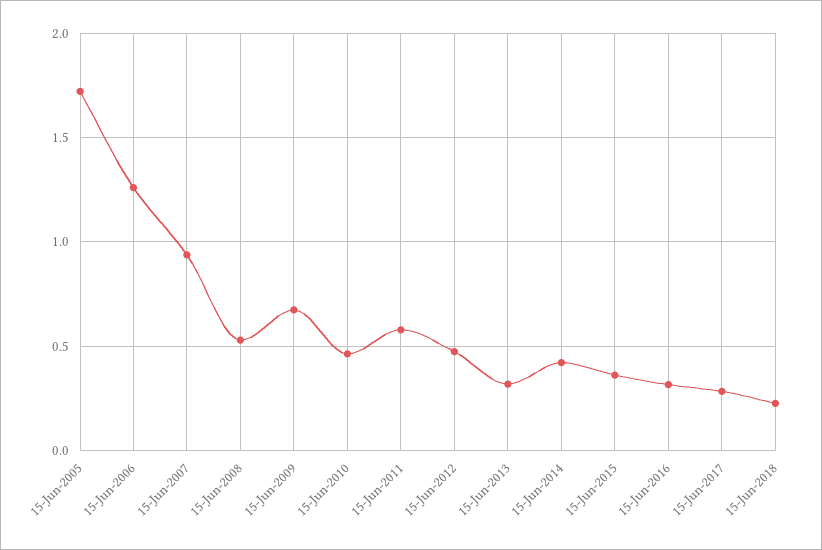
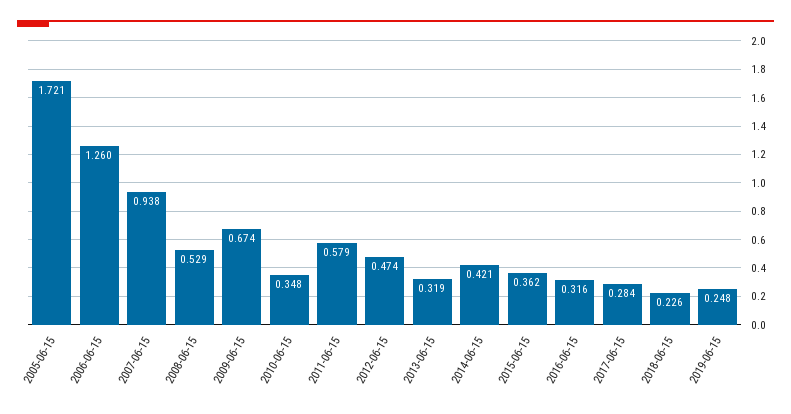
15-Jun-2010: 0.45 -> 0.348
2019-06-15: none -> 0.248

